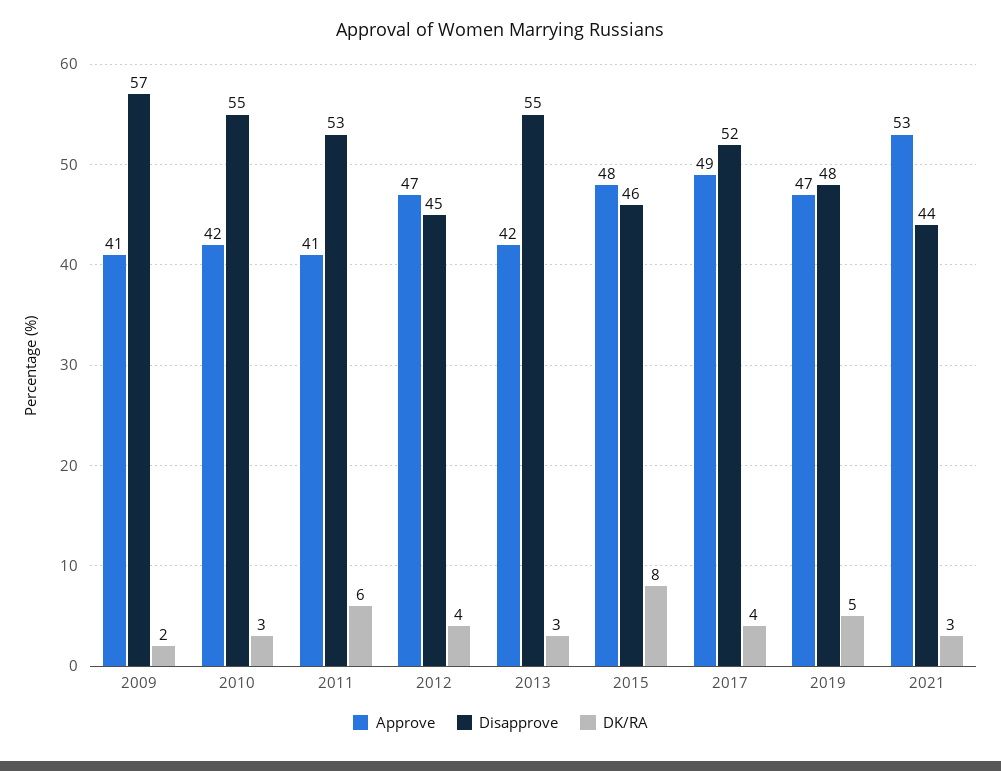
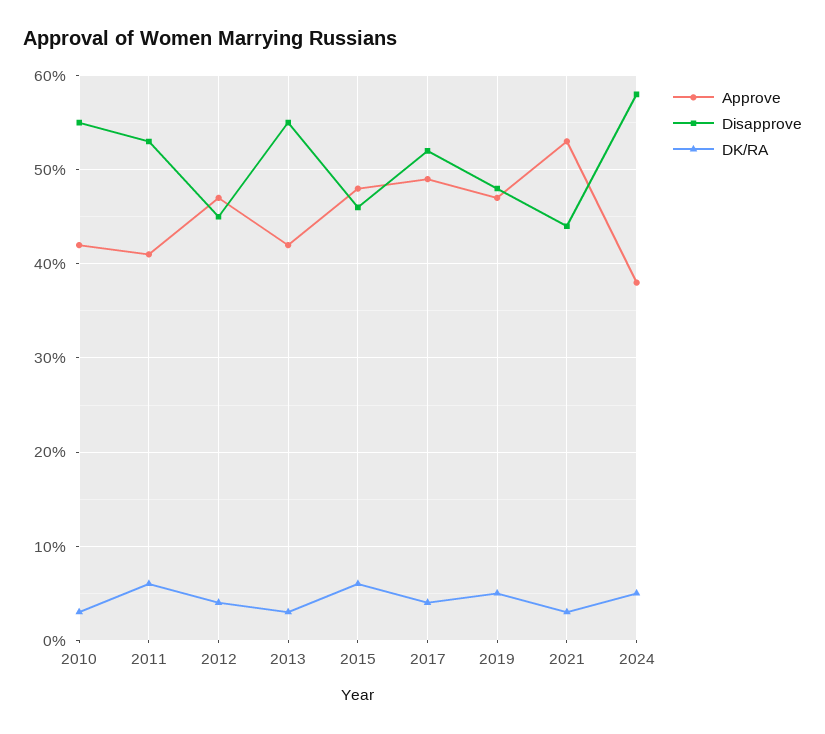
Approve, 2009: 41 -> none
Disapprove, 2009: 57 -> none
DK/RA, 2009: 2 -> none
DK/RA, 2015: 8 -> 6
Approve, 2024: none -> 38
Disapprove, 2024: none -> 58
DK/RA, 2024: none -> 5

